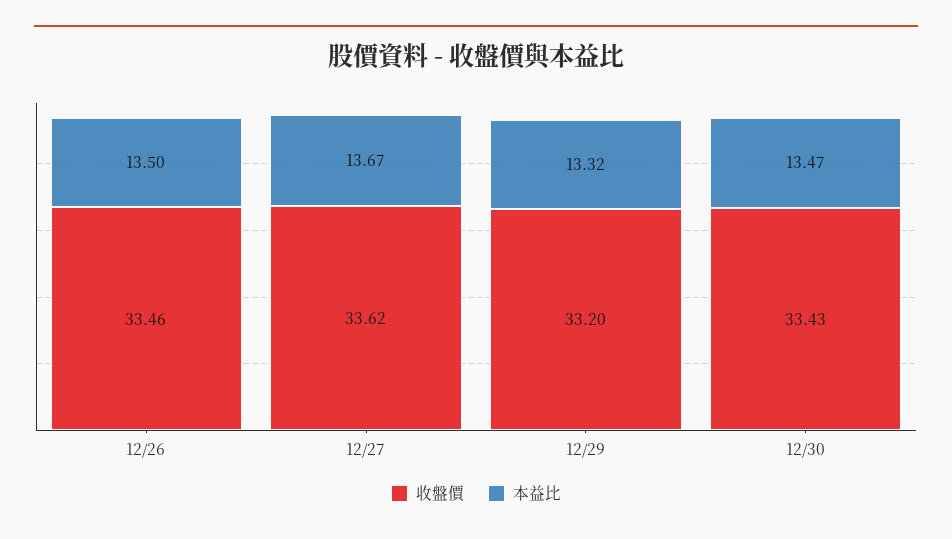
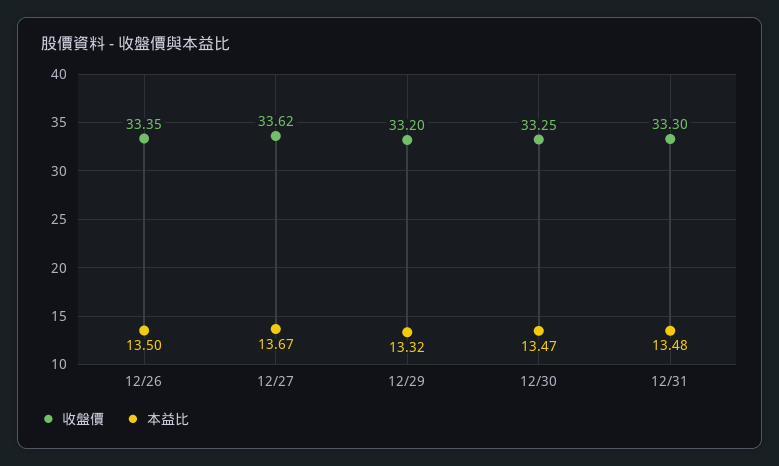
收盤價, 12/26: 33.46 -> 33.35
收盤價, 12/30: 33.43 -> 33.25
收盤價, 12/31: none -> 33.3
本益比, 12/31: none -> 13.48

